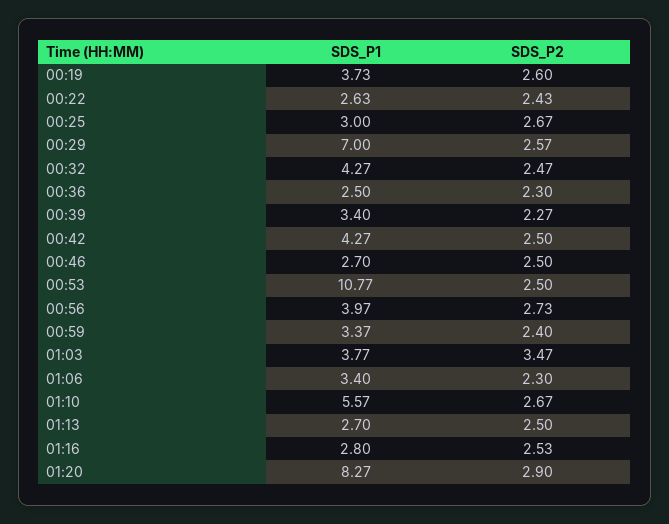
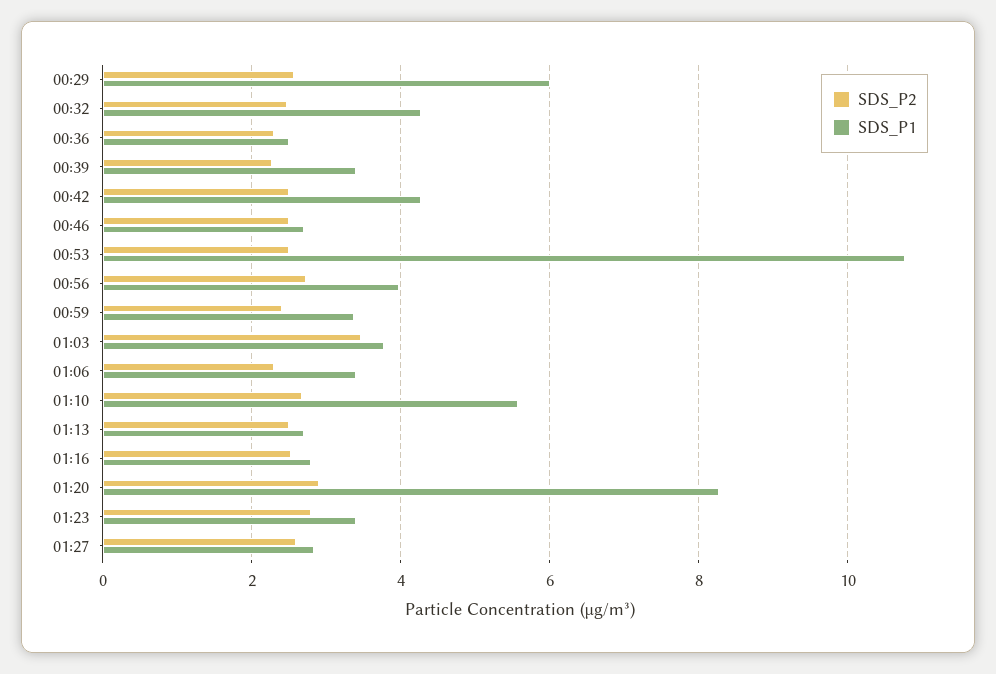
SDS_P1, 00:19: 3.73 -> none
SDS_P2, 00:19: 2.6 -> none
SDS_P1, 00:22: 2.63 -> none
SDS_P2, 00:22: 2.43 -> none
SDS_P1, 00:25: 3 -> none
SDS_P2, 00:25: 2.67 -> none
SDS_P1, 00:29: 7 -> 6
SDS_P2, 01:23: none -> 2.8
SDS_P1, 01:23: none -> 3.4
SDS_P2, 01:27: none -> 2.6
SDS_P1, 01:27: none -> 2.8

